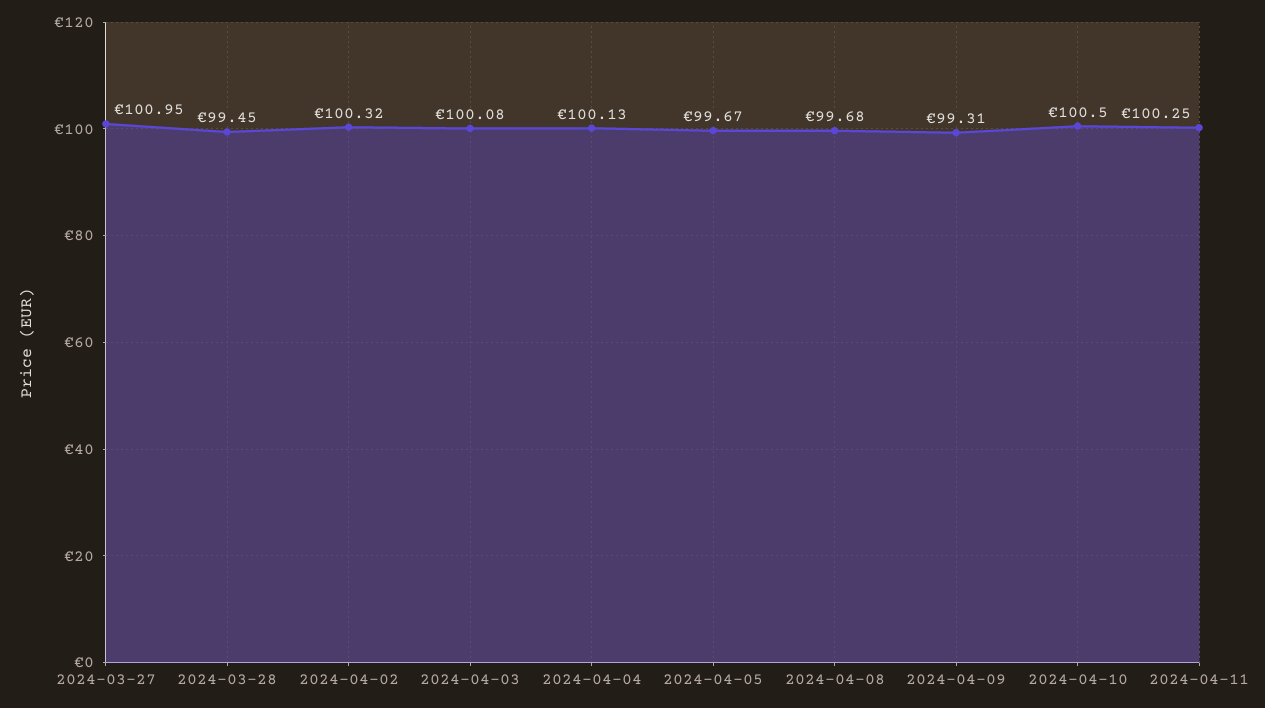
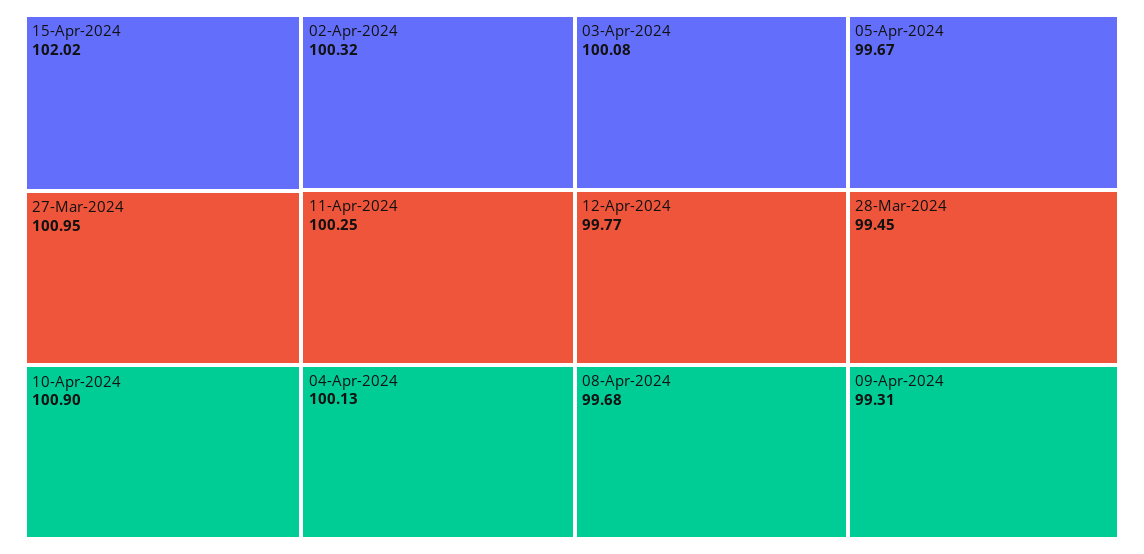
2024-04-10: 100.5 -> 100.9
15-Apr-2024: none -> 102.02
12-Apr-2024: none -> 99.77

